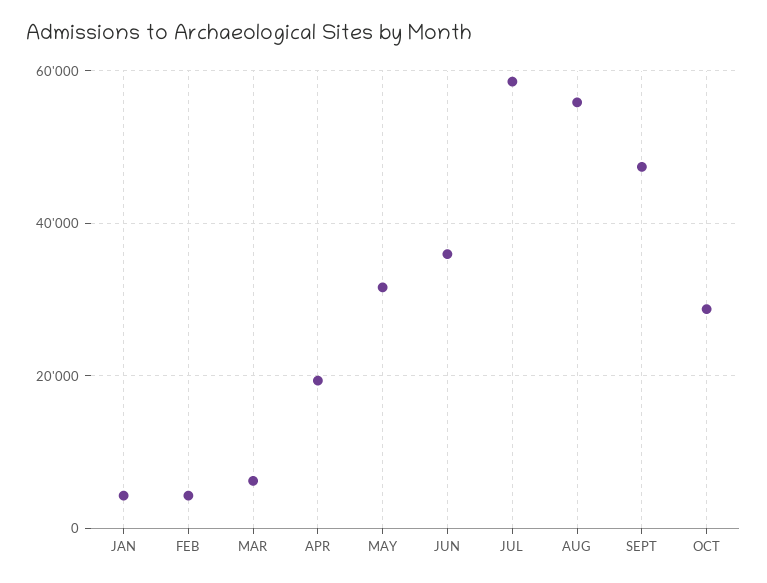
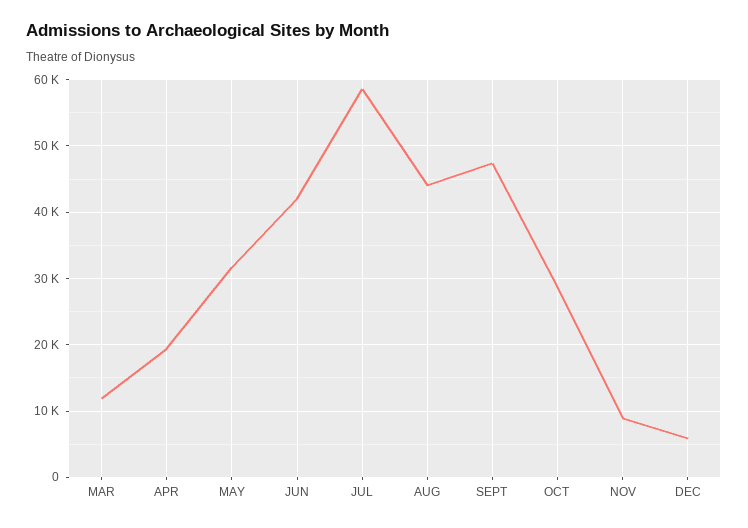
JAN: 4000 -> none
FEB: 4000 -> none
MAR: 6000 -> 12000
JUN: 36000 -> 42000
AUG: 56000 -> 44000
NOV: none -> 9000
DEC: none -> 6000

